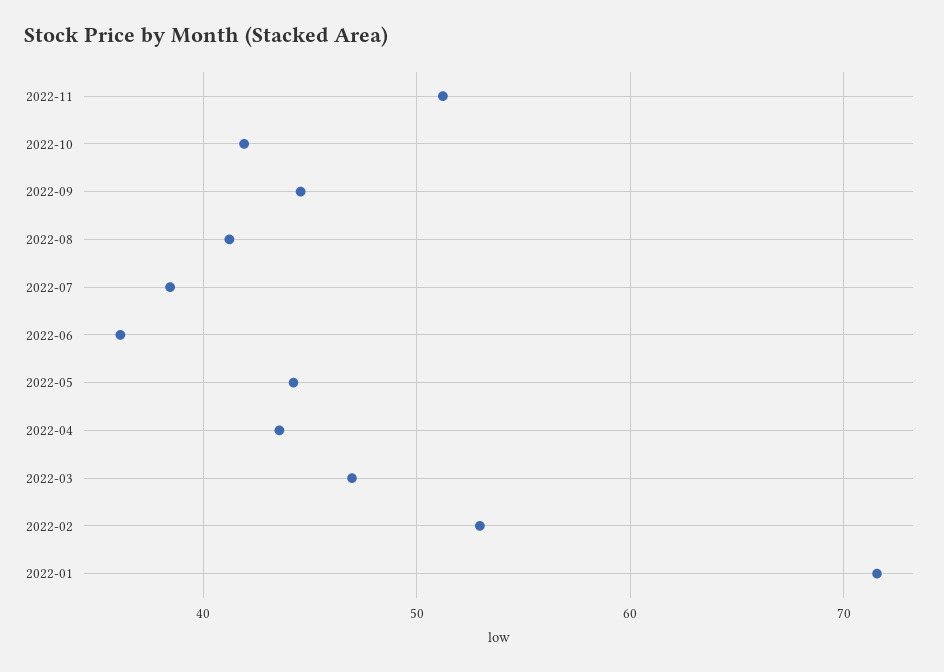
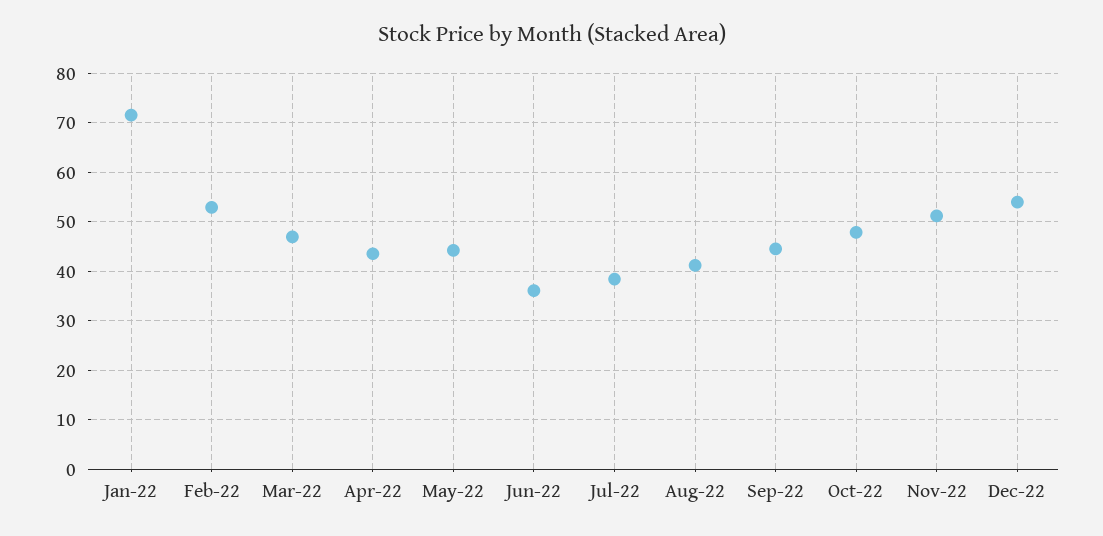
2022-10: 42 -> 48
Dec-22: none -> 54

